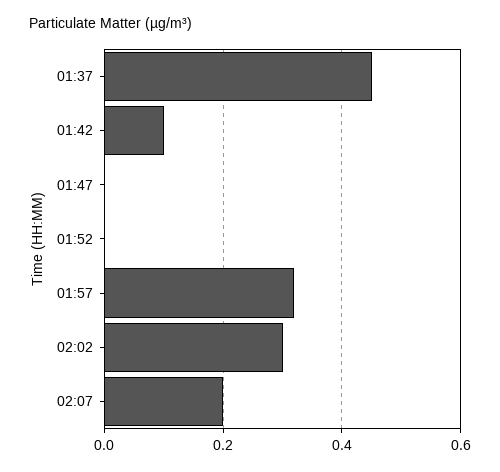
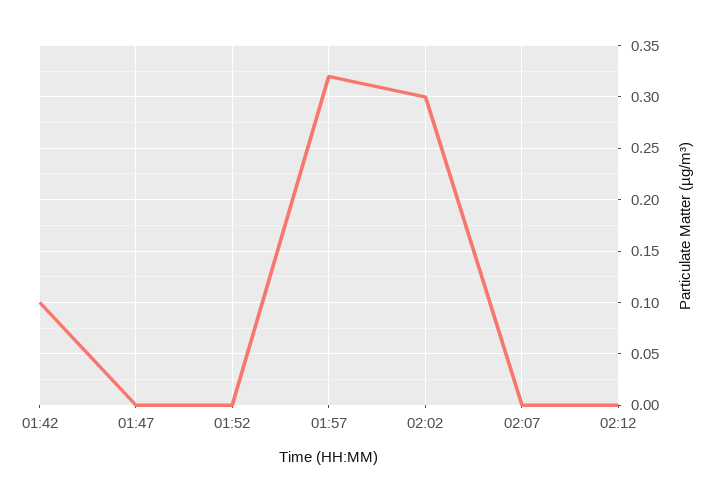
01:37: 0.45 -> none
02:07: 0.2 -> 0
02:12: none -> 0

